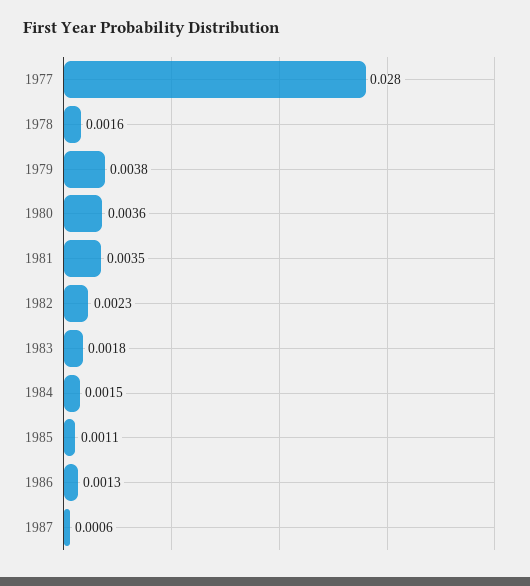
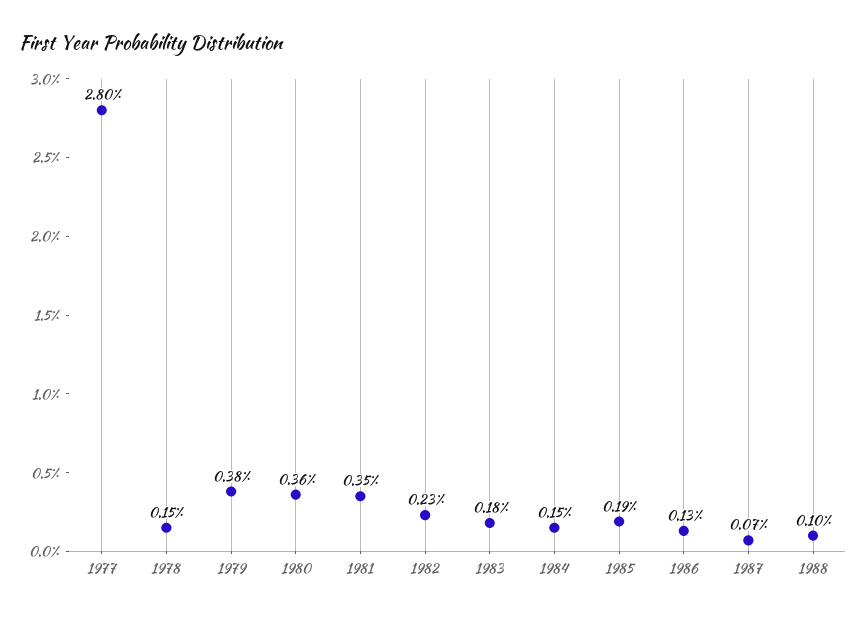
1978: 0.0016 -> 0.0015
1985: 0.0011 -> 0.0019
1987: 0.0006 -> 0.0007
1988: none -> 0.001

